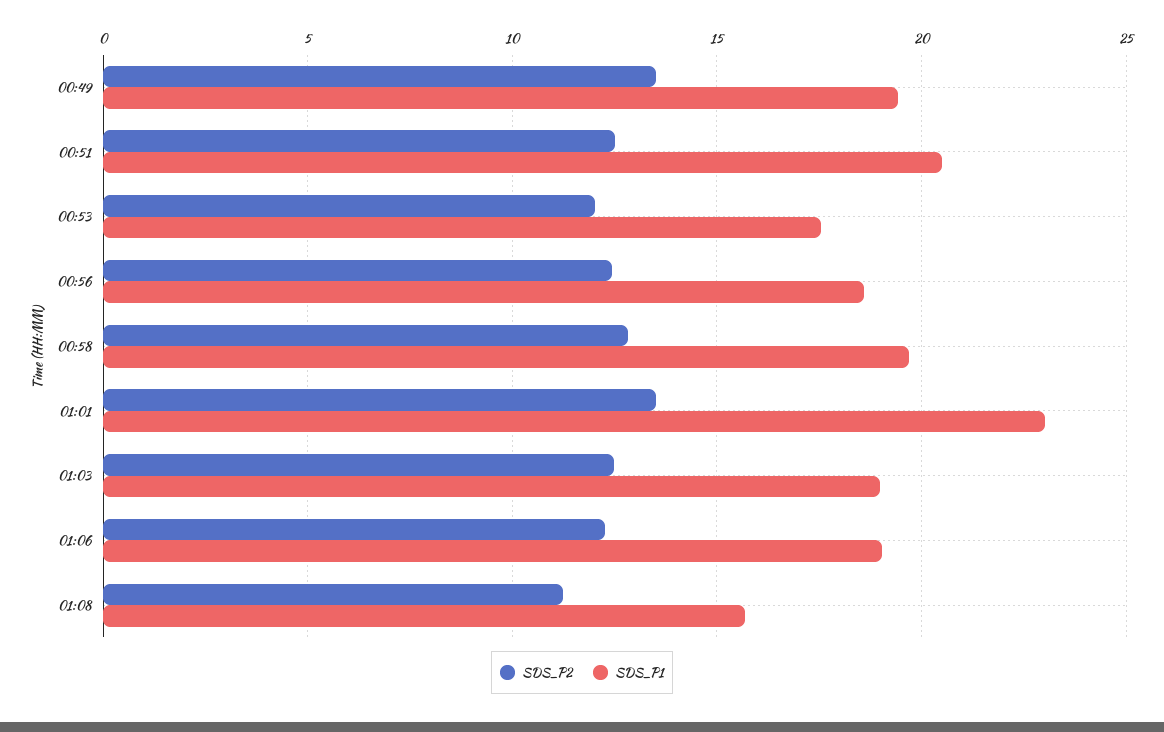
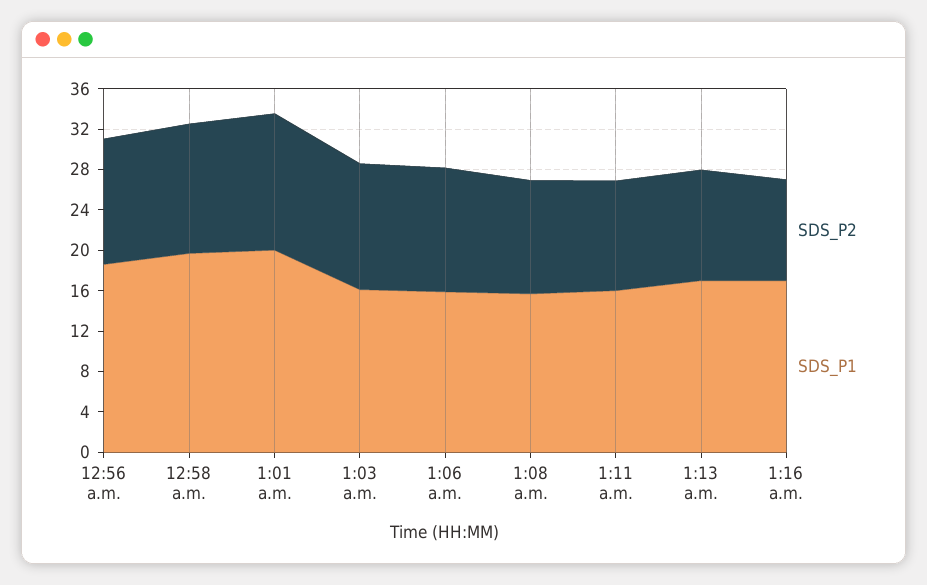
SDS_P2, 00:49: 13.5 -> none
SDS_P1, 00:49: 19.5 -> none
SDS_P2, 00:51: 12.5 -> none
SDS_P1, 00:51: 20.5 -> none
SDS_P2, 00:53: 12 -> none
SDS_P1, 00:53: 17.5 -> none
SDS_P1, 01:01: 23 -> 20
SDS_P1, 01:03: 19 -> 16
SDS_P1, 01:06: 19 -> 16
SDS_P2, 1:11 a.m.: none -> 11
SDS_P1, 1:11 a.m.: none -> 16
SDS_P2, 1:13 a.m.: none -> 11
SDS_P1, 1:13 a.m.: none -> 17
SDS_P2, 1:16 a.m.: none -> 10
SDS_P1, 1:16 a.m.: none -> 17

